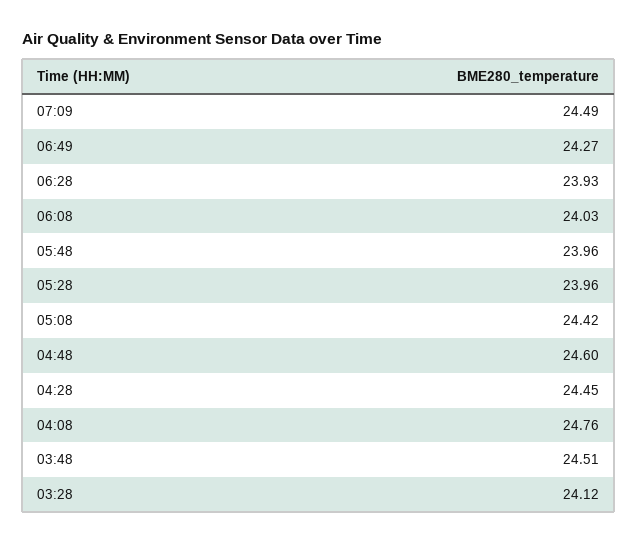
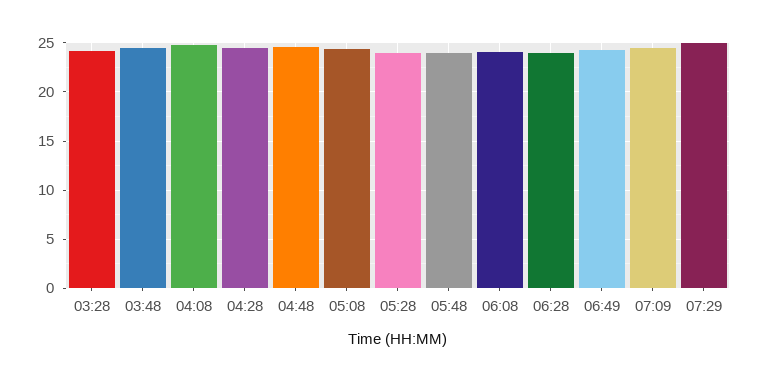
07:29: none -> 25

